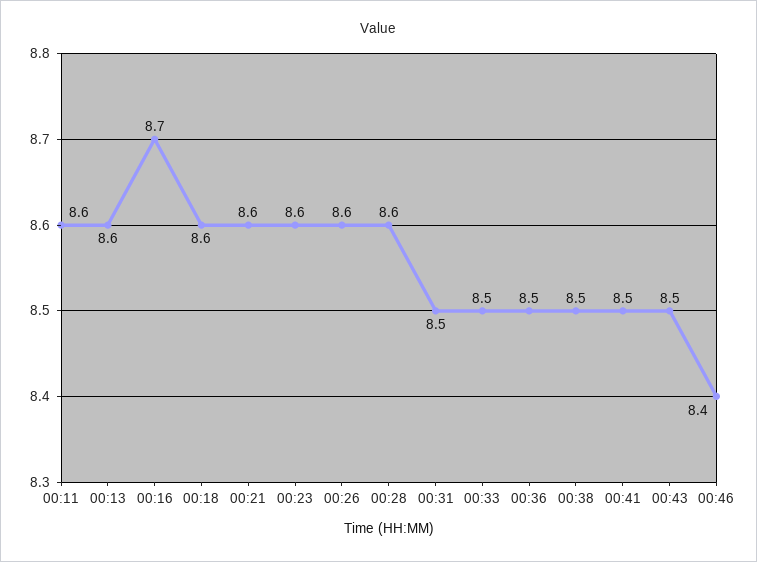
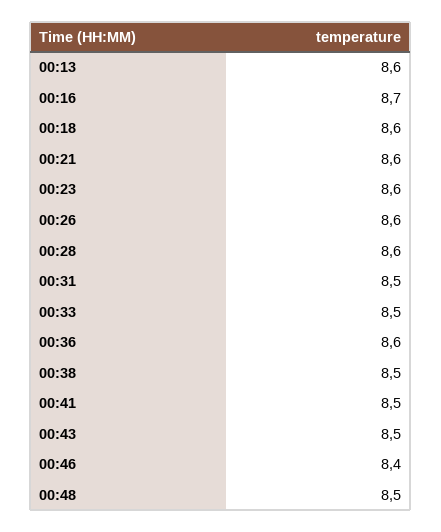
00:11: 8.6 -> none
00:36: 8.5 -> 8.6
00:48: none -> 8.5

